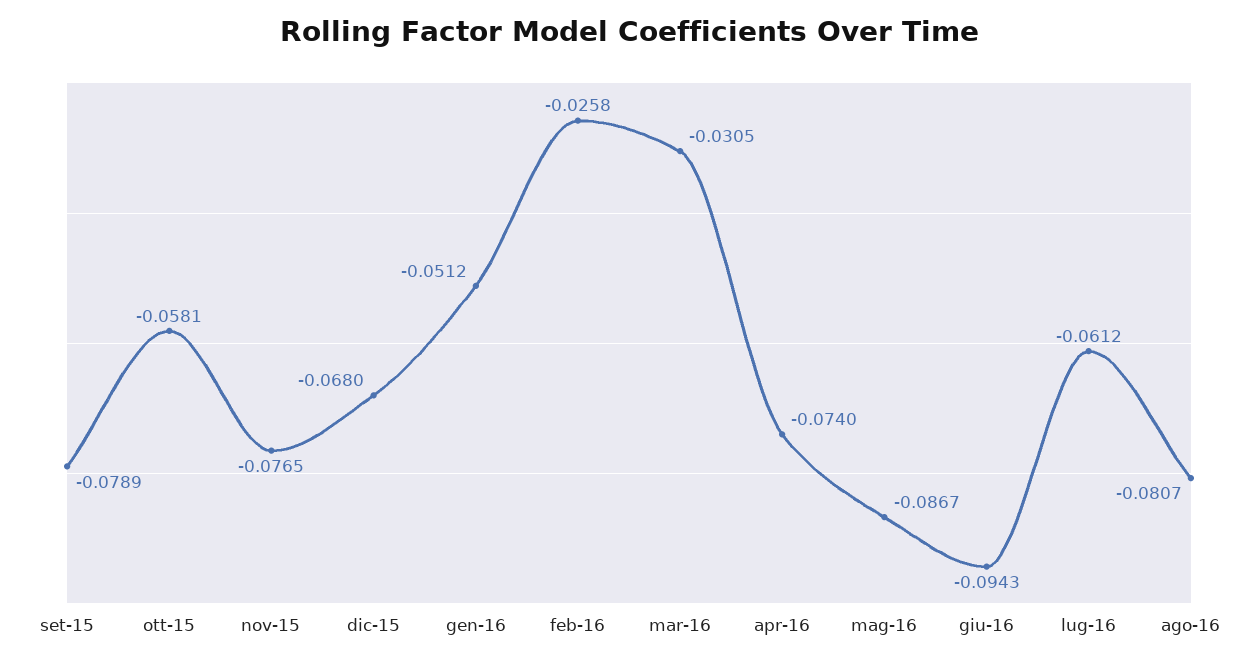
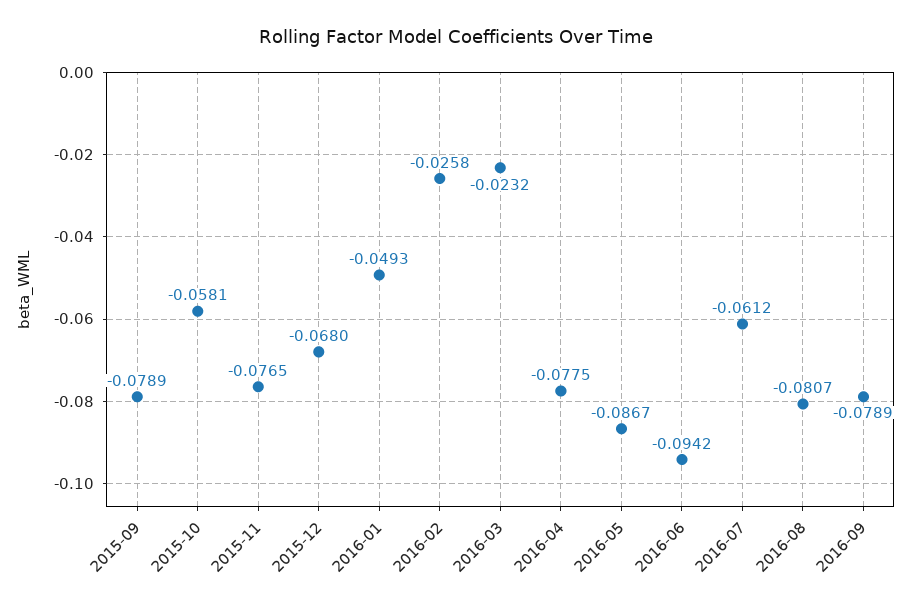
gen-16: -0.0512 -> -0.0493
mar-16: -0.0305 -> -0.0232
apr-16: -0.074 -> -0.0775
giu-16: -0.0943 -> -0.0942
2016-09: none -> -0.0789

